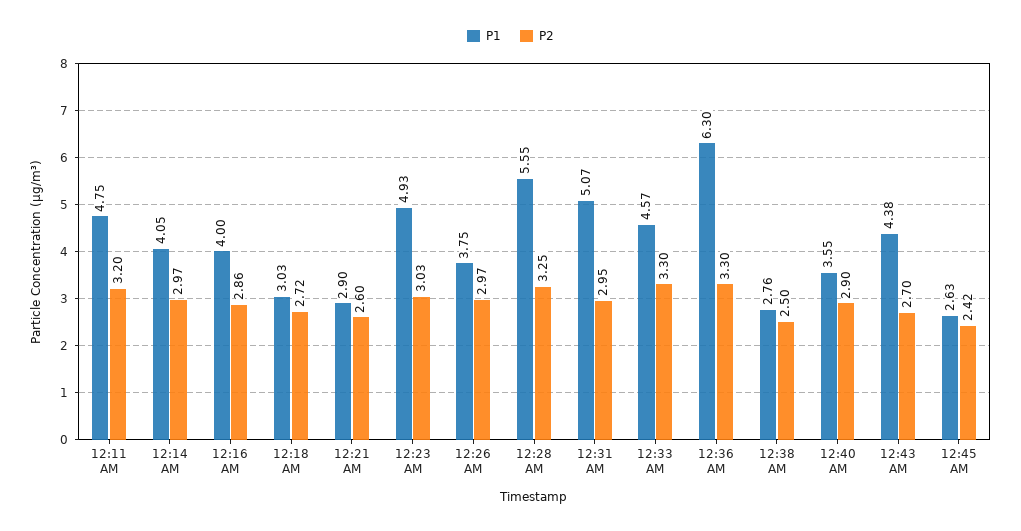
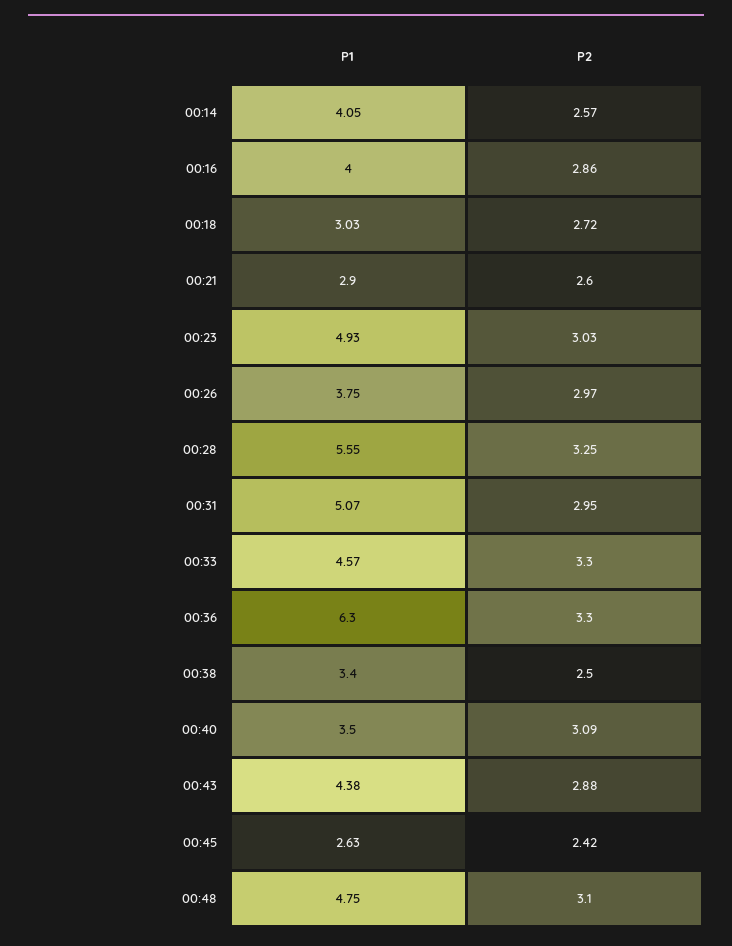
P1, 12:11 AM: 4.75 -> none
P2, 12:11 AM: 3.2 -> none
P2, 12:14 AM: 2.97 -> 2.57
P1, 12:38 AM: 2.76 -> 3.4
P1, 12:40 AM: 3.55 -> 3.5
P2, 12:40 AM: 2.9 -> 3.09
P2, 12:43 AM: 2.7 -> 2.88
P1, 00:48: none -> 4.75
P2, 00:48: none -> 3.1

